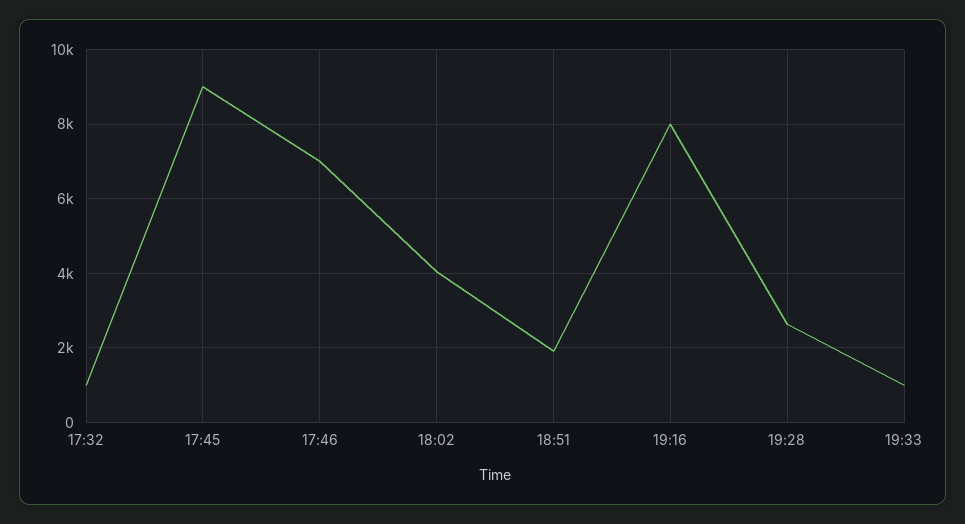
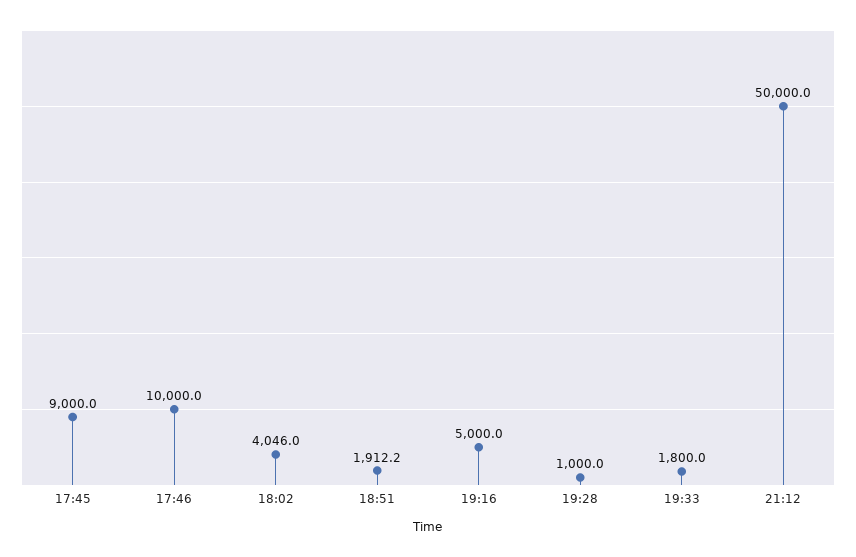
17:32: 1000 -> none
17:46: 7000 -> 10000
19:16: 8000 -> 5000
19:28: 2600 -> 1000
19:33: 1000 -> 1800
21:12: none -> 50000

